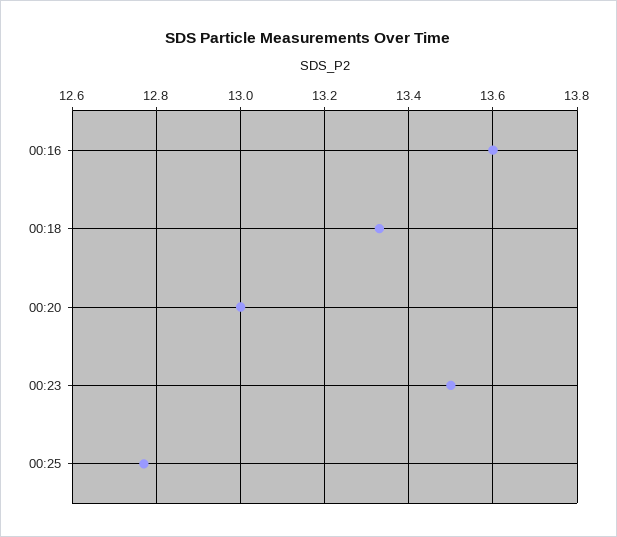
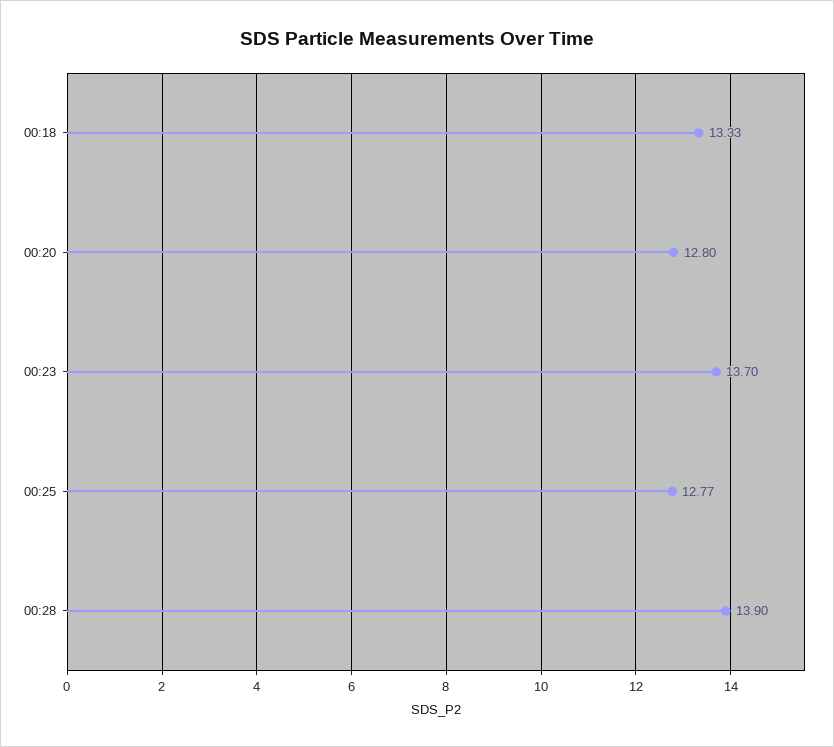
00:16: 13.6 -> none
00:20: 13 -> 12.8
00:23: 13.5 -> 13.7
00:28: none -> 13.9

